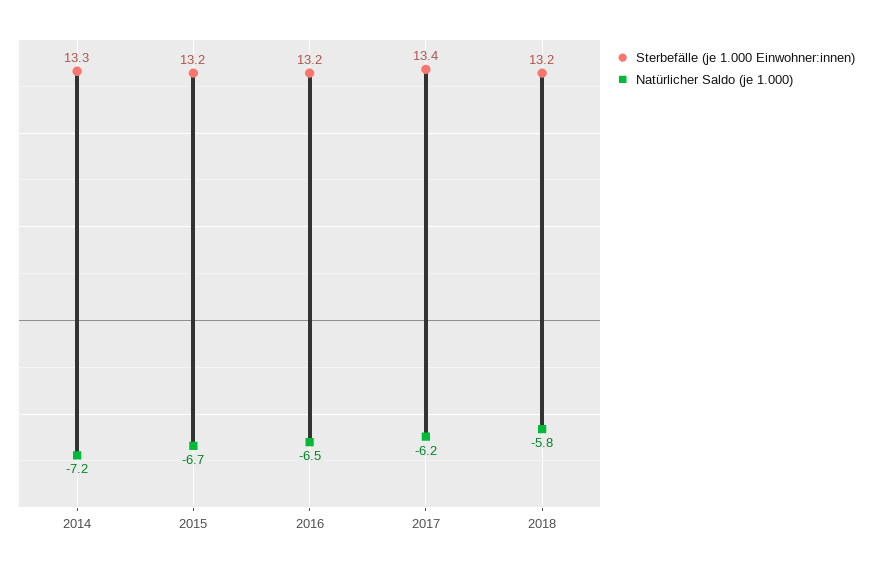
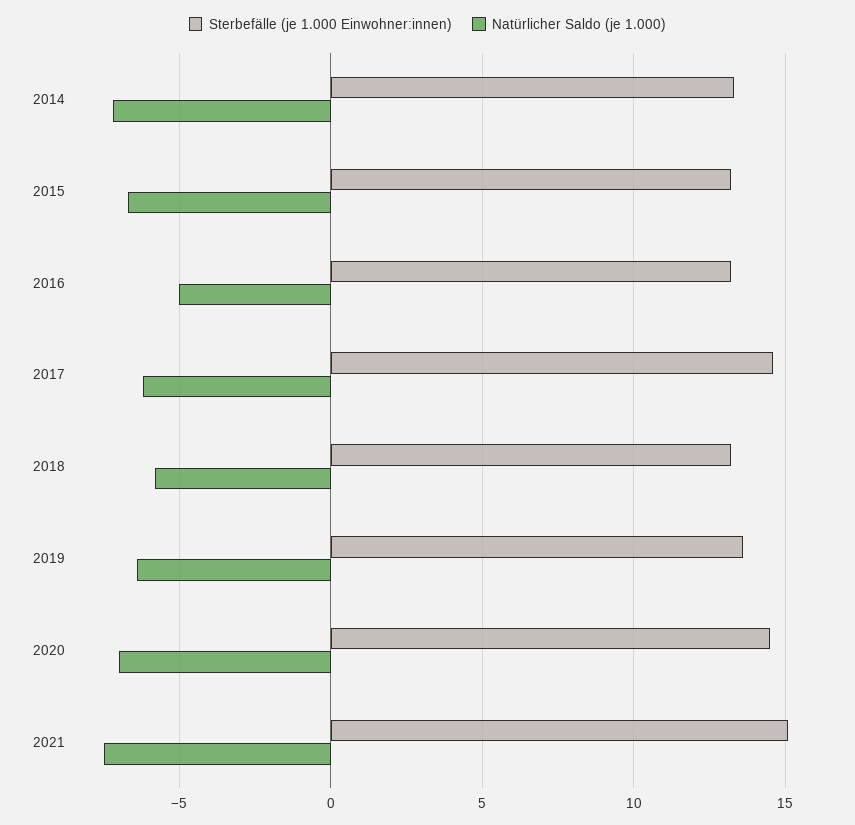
Natürlicher Saldo (je 1.000), 2016: -6.5 -> -5
Sterbefälle (je 1.000 Einwohner:innen), 2017: 13.4 -> 14.5
Sterbefälle (je 1.000 Einwohner:innen), 2019: none -> 13.5
Natürlicher Saldo (je 1.000), 2019: none -> -6.5
Sterbefälle (je 1.000 Einwohner:innen), 2020: none -> 14.5
Natürlicher Saldo (je 1.000), 2020: none -> -7
Sterbefälle (je 1.000 Einwohner:innen), 2021: none -> 15
Natürlicher Saldo (je 1.000), 2021: none -> -7.5

